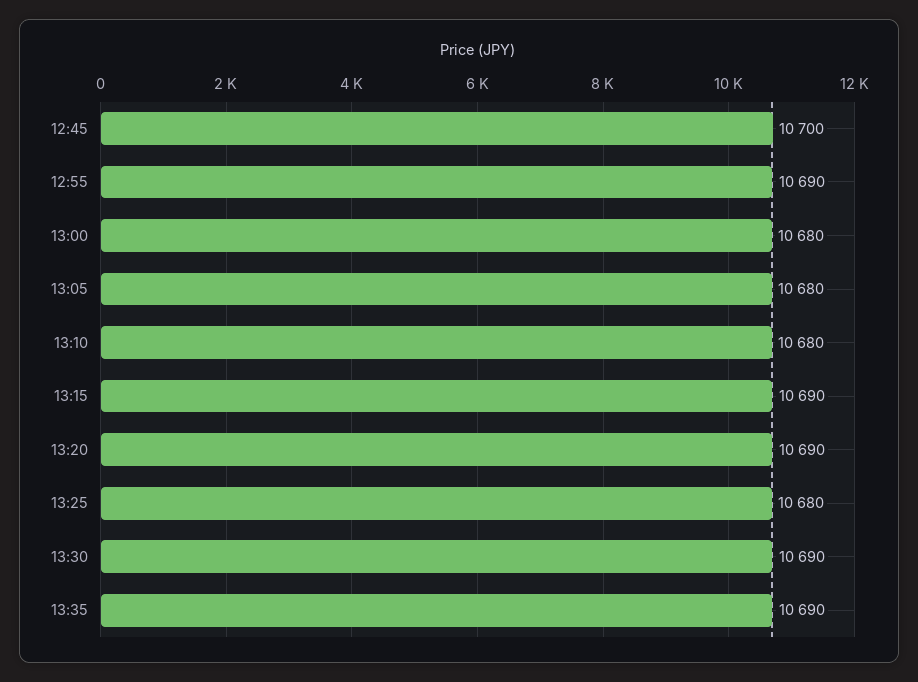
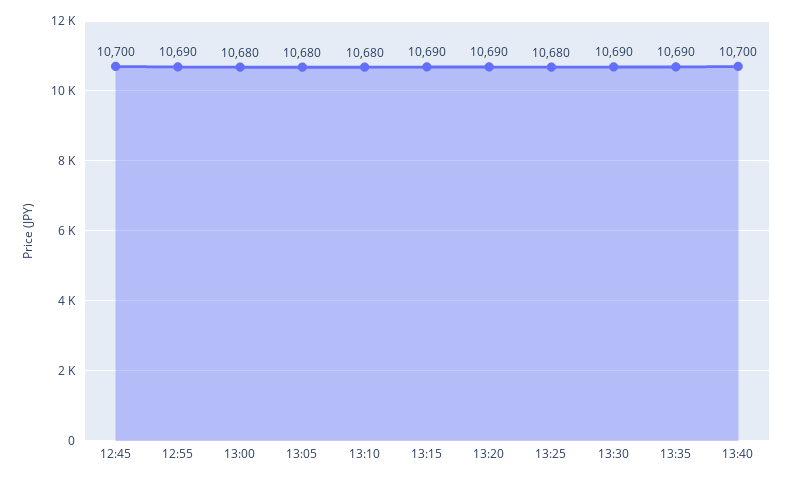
13:40: none -> 10700

